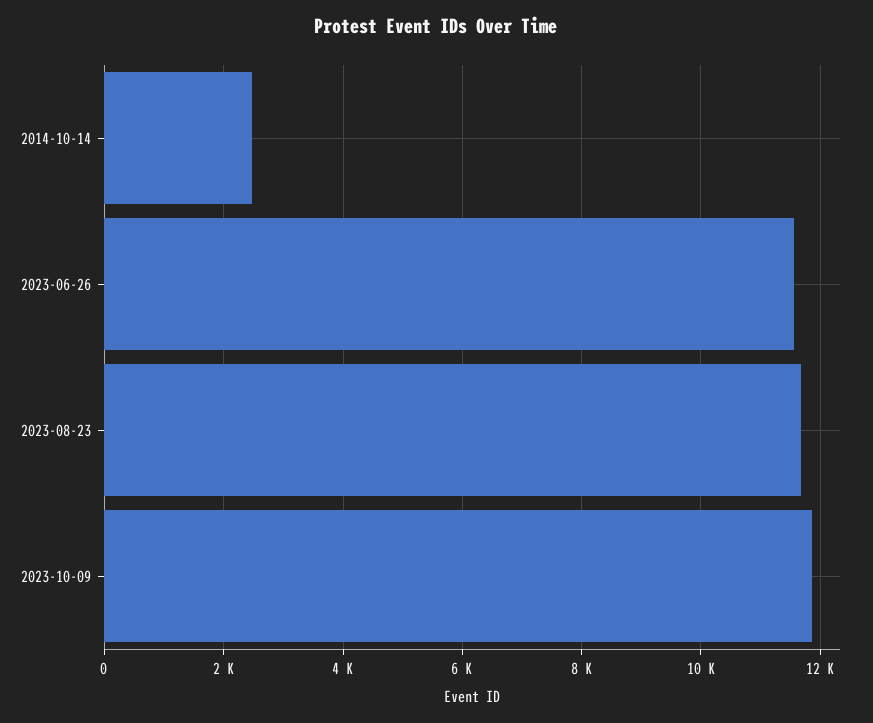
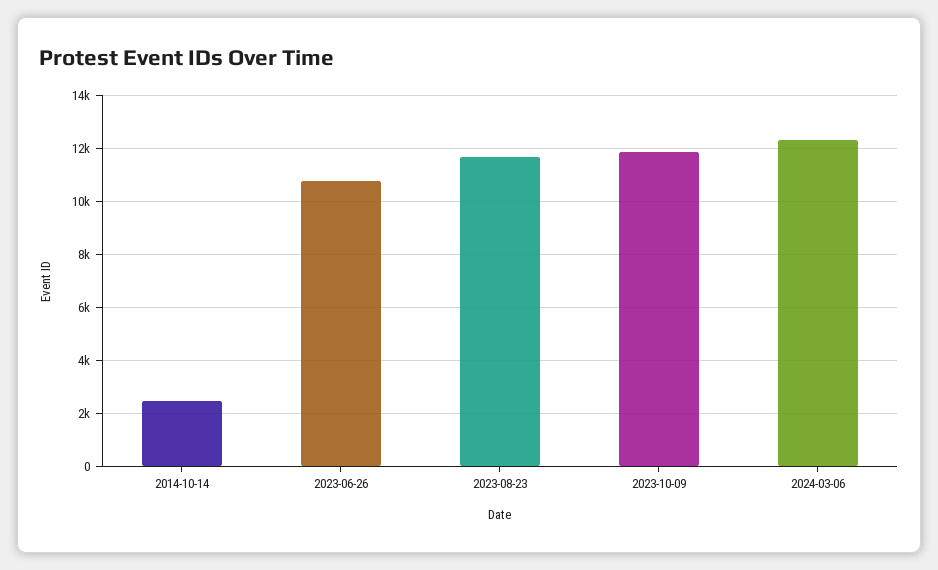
2023-06-26: 11600 -> 10750
2024-03-06: none -> 12250

